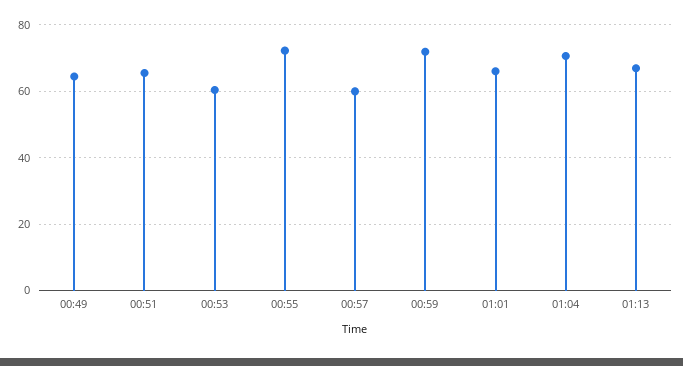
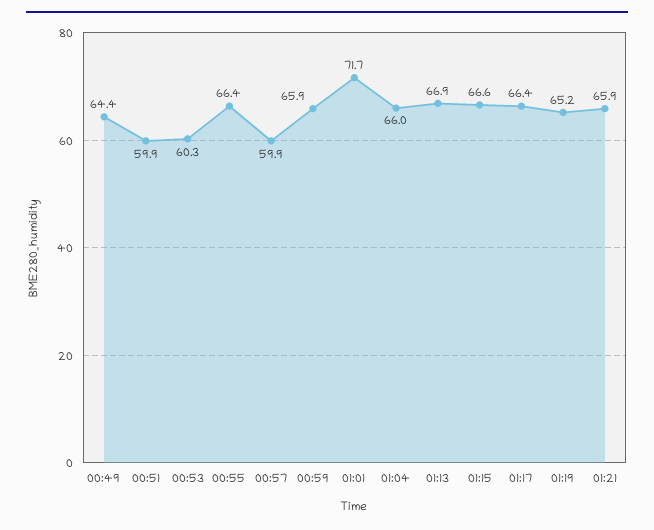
00:51: 66 -> 59.9
00:55: 72 -> 66.4
00:59: 72 -> 65.9
01:01: 66 -> 71.7
01:04: 70 -> 66
01:15: none -> 66.6
01:17: none -> 66.4
01:19: none -> 65.2
01:21: none -> 65.9

